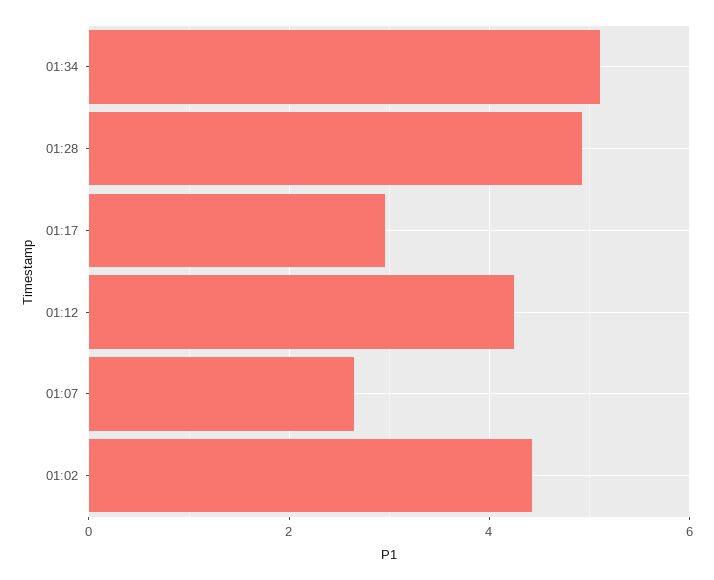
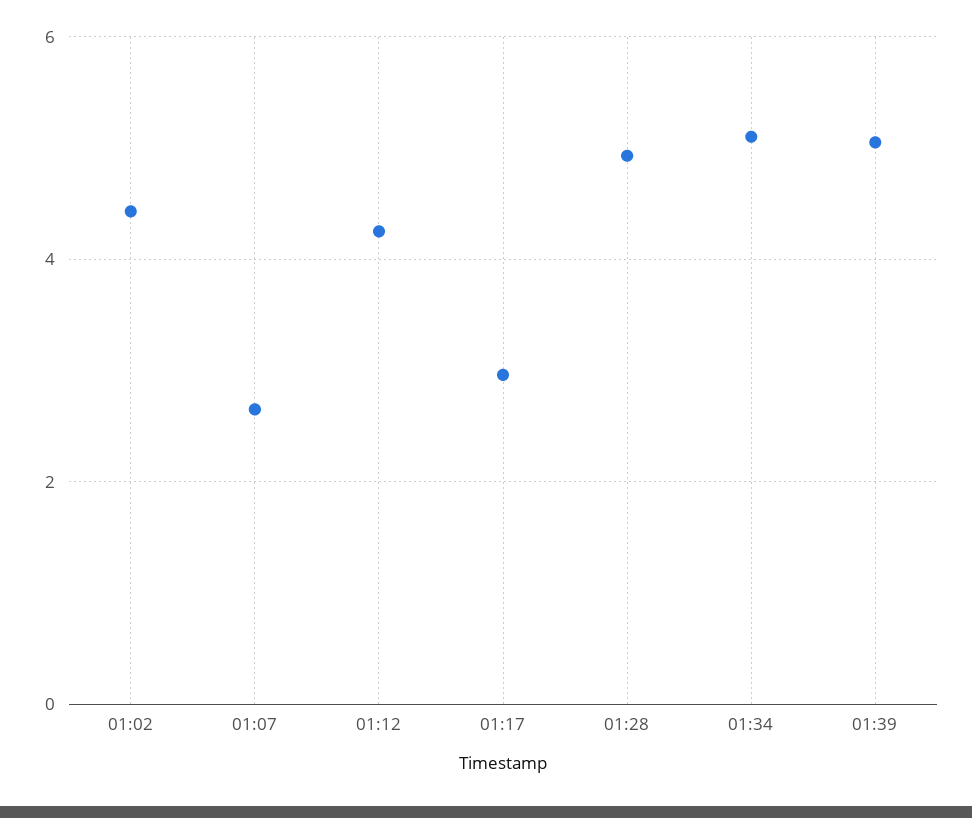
01:39: none -> 5

